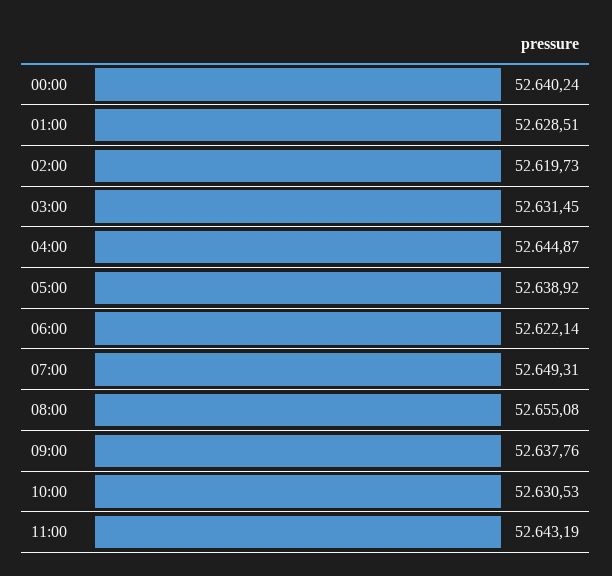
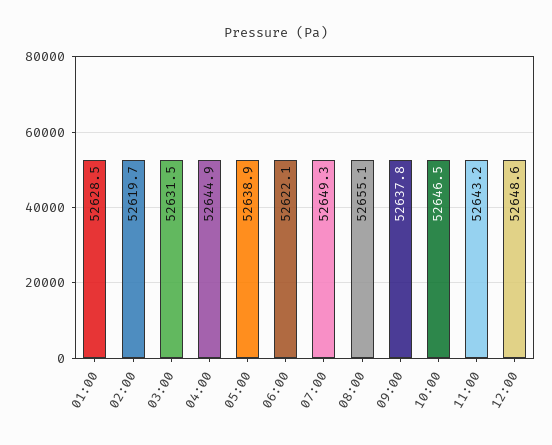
00:00: 52640.24 -> none
10:00: 52630.53 -> 52646.5
12:00: none -> 52648.6

